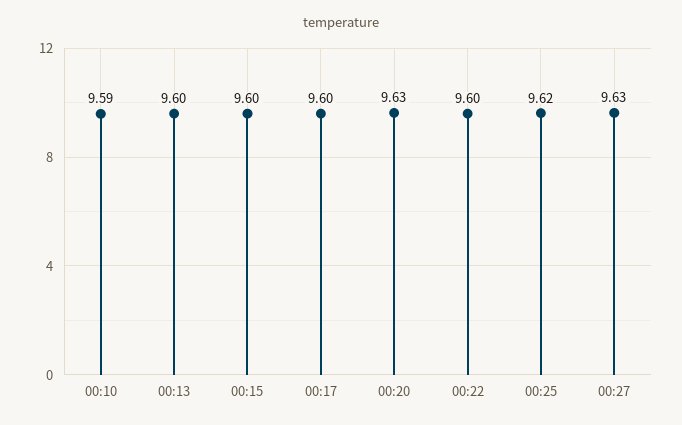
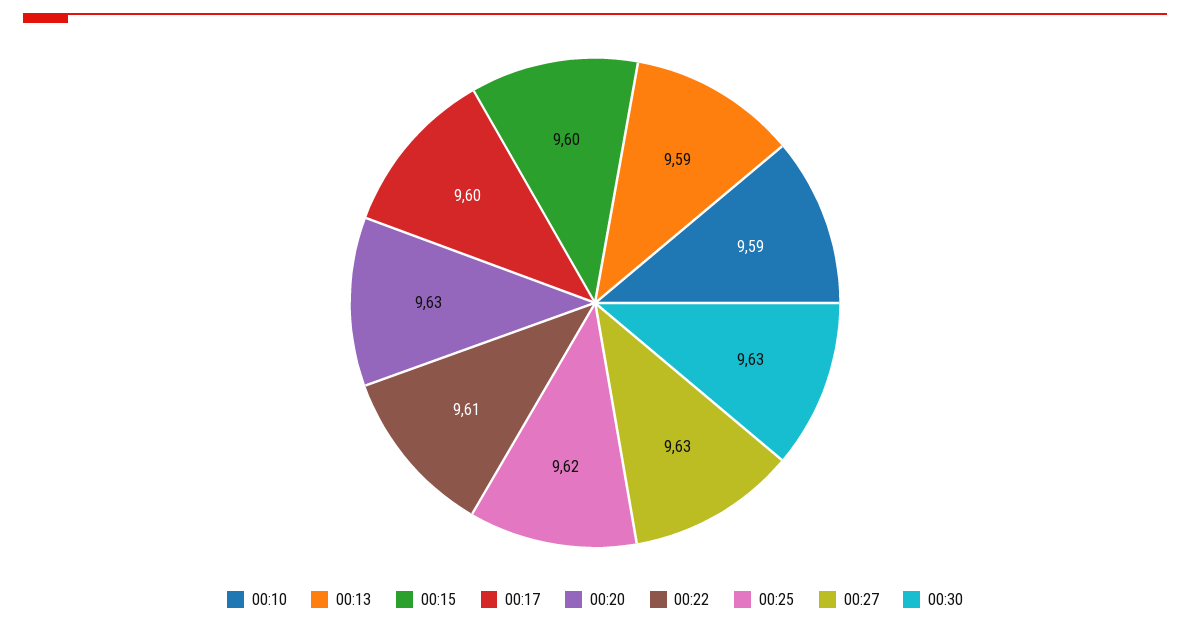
00:13: 9.6 -> 9.59
00:22: 9.6 -> 9.61
00:30: none -> 9.63

